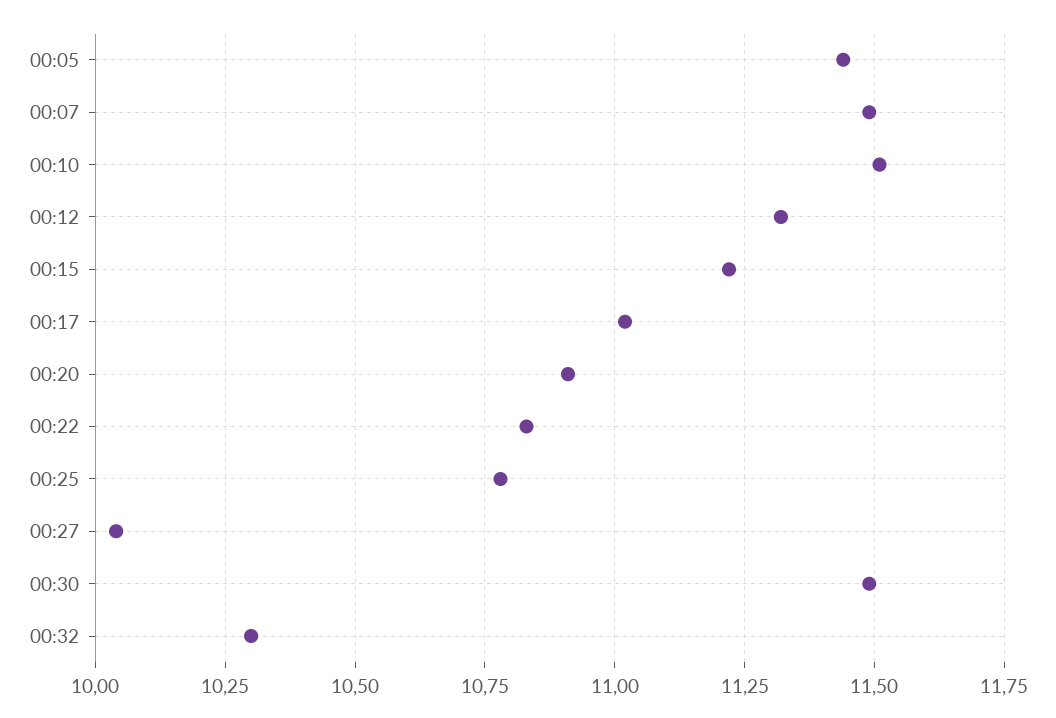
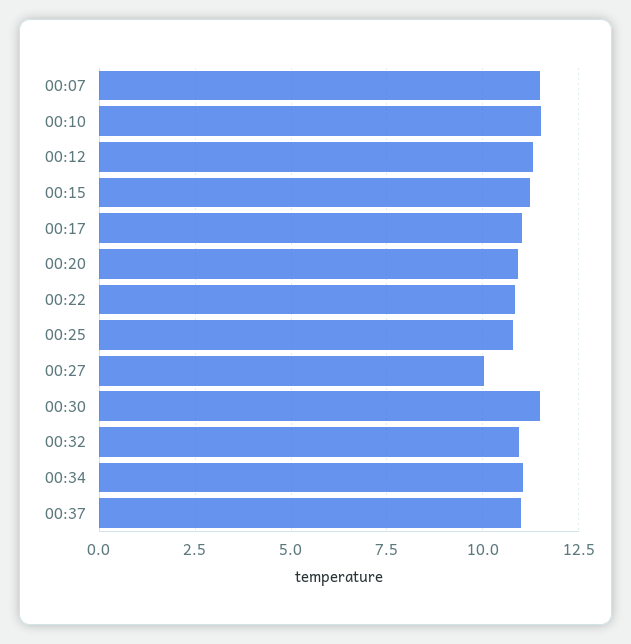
00:05: 11.45 -> none
00:32: 10.3 -> 11
00:34: none -> 11
00:37: none -> 11

